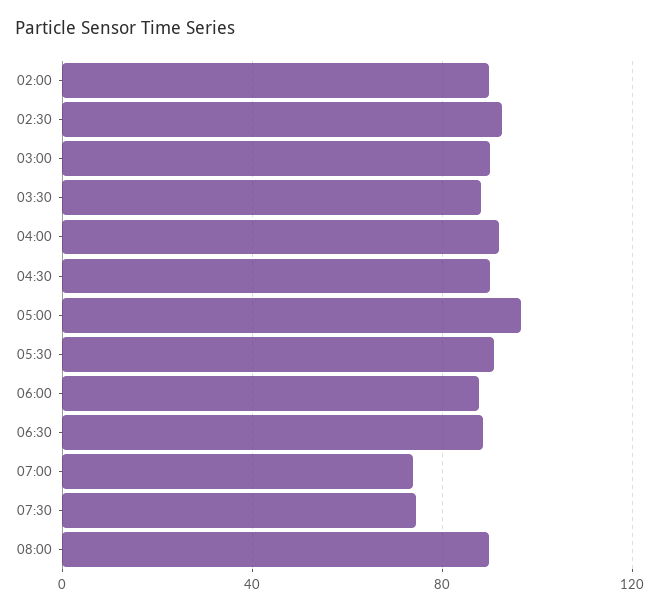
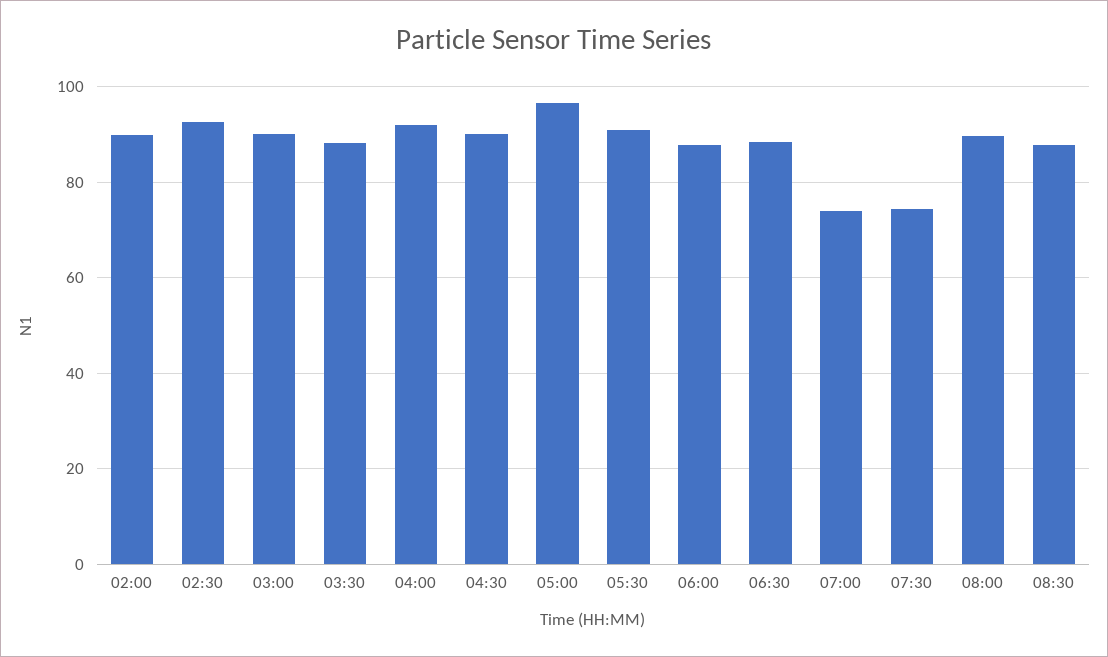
08:30: none -> 88

